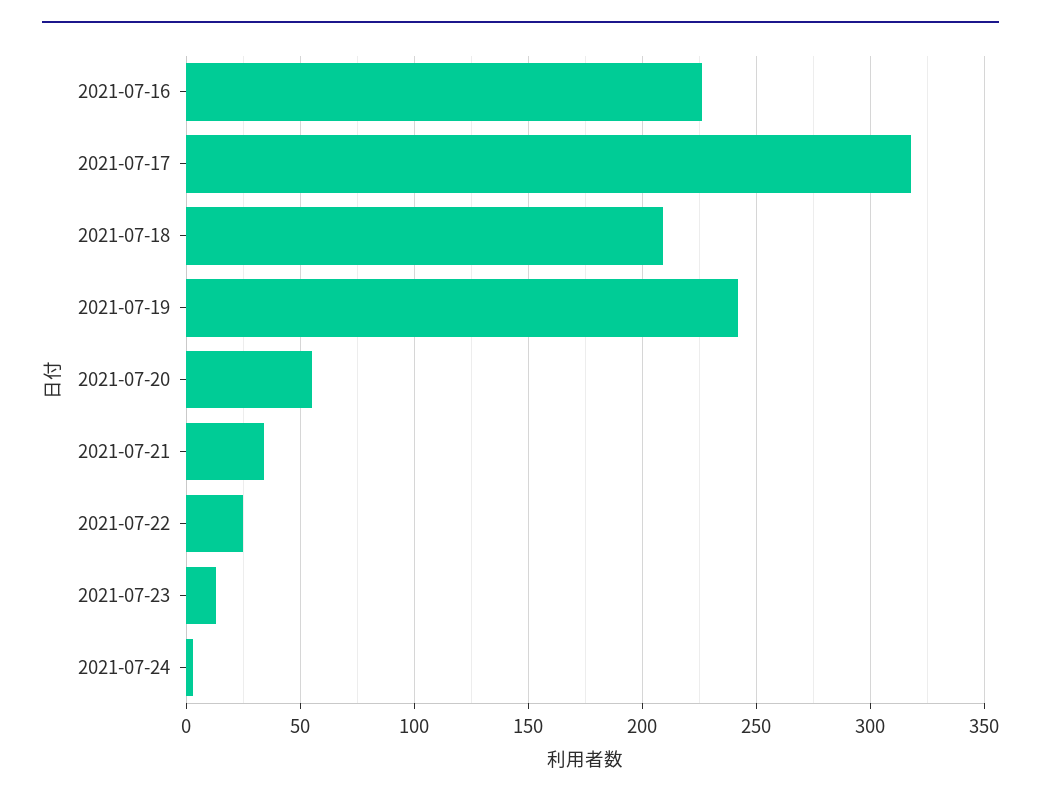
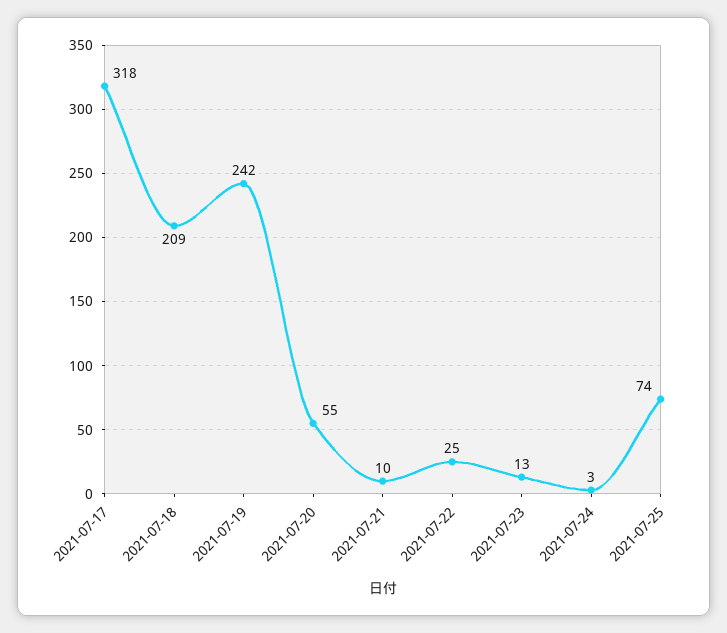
2021-07-16: 225 -> none
2021-07-21: 35 -> 10
2021-07-25: none -> 74

